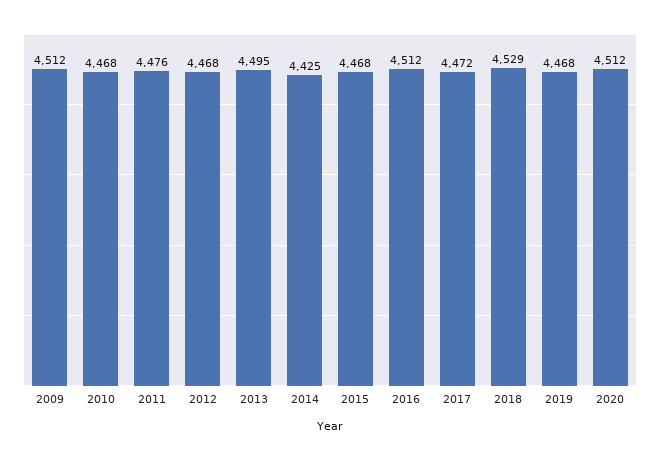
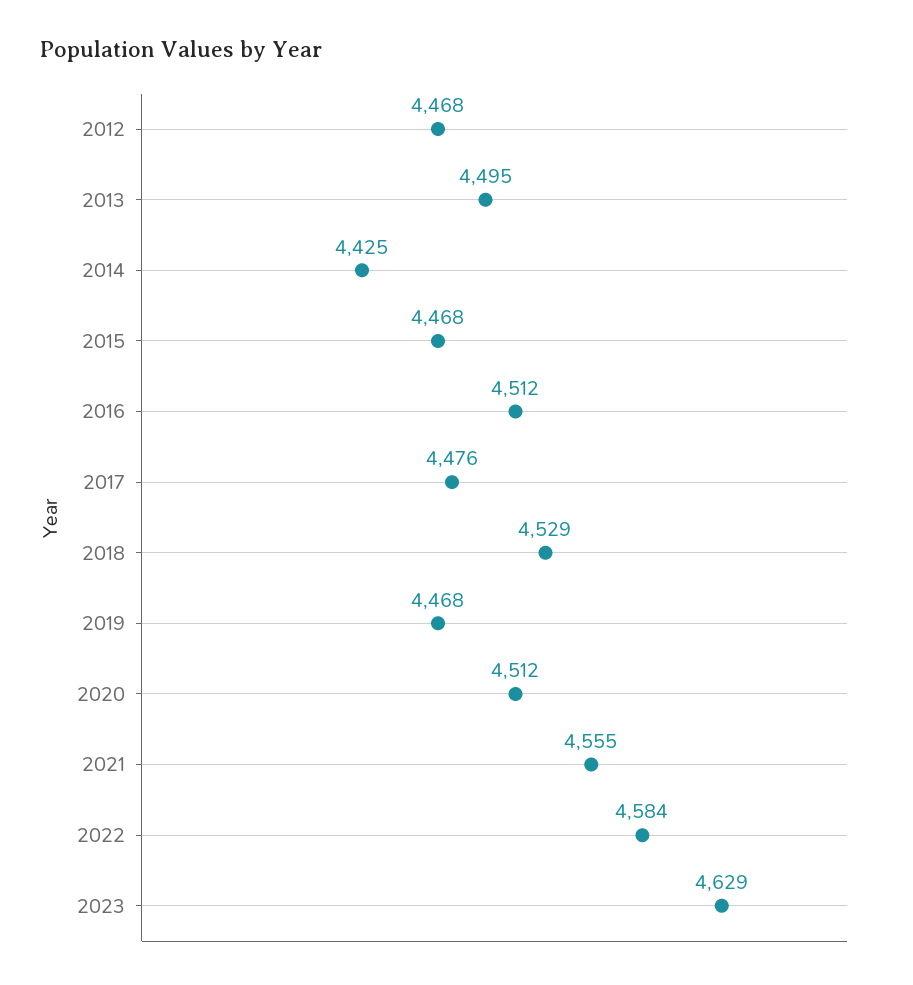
2009: 4512 -> none
2010: 4468 -> none
2011: 4476 -> none
2017: 4472 -> 4476
2021: none -> 4555
2022: none -> 4584
2023: none -> 4629

